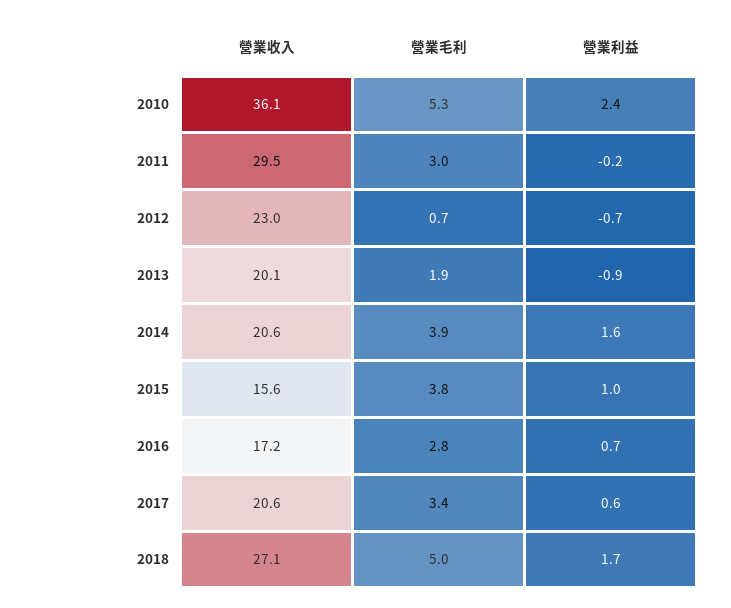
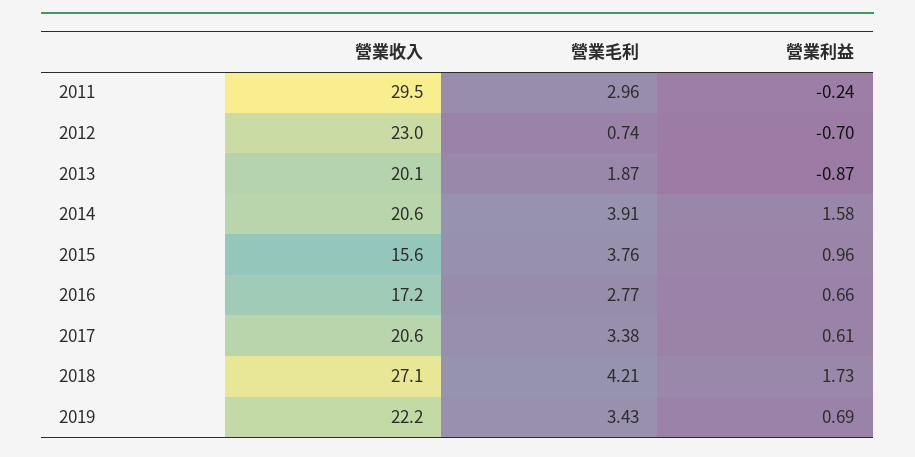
營業收入, 2010: 36.1 -> none
營業毛利, 2010: 5.3 -> none
營業利益, 2010: 2.4 -> none
營業毛利, 2018: 5 -> 4.21
營業收入, 2019: none -> 22.2
營業毛利, 2019: none -> 3.43
營業利益, 2019: none -> 0.69

